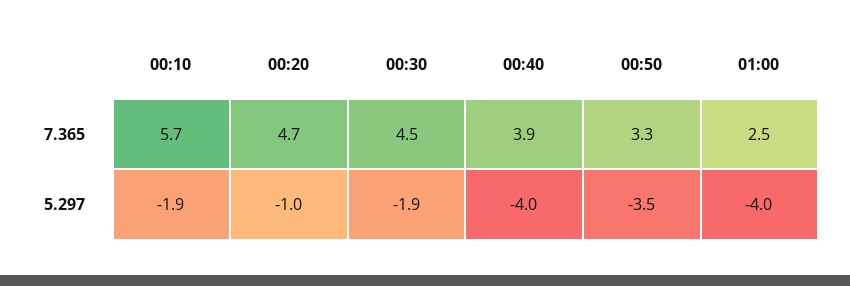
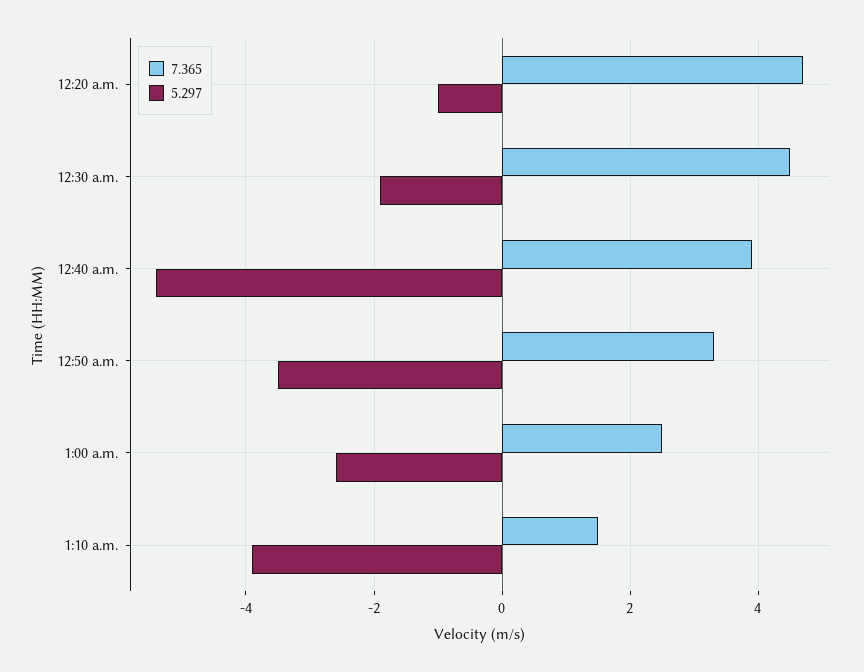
7.365, 00:10: 5.7 -> none
5.297, 00:10: -1.9 -> none
5.297, 00:40: -4 -> -5.5
5.297, 01:00: -4 -> -2.5
7.365, 1:10 a.m.: none -> 1.5
5.297, 1:10 a.m.: none -> -4

